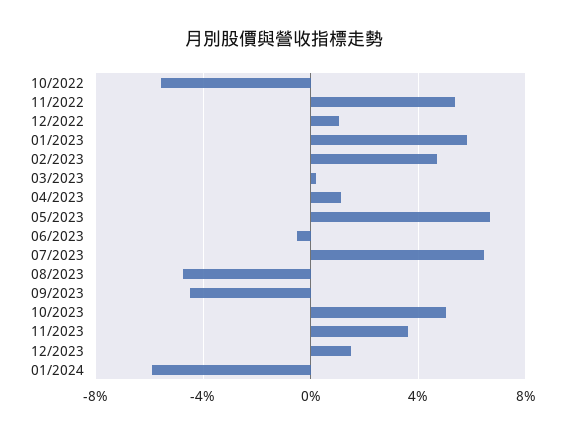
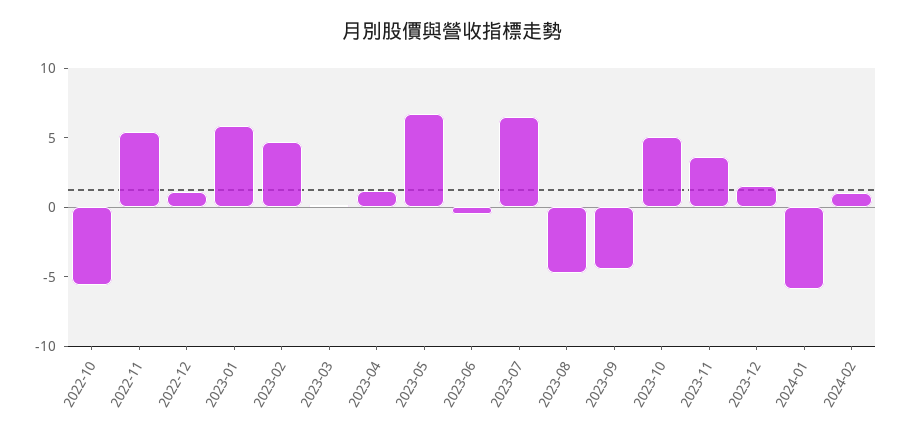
2024-02: none -> 1

